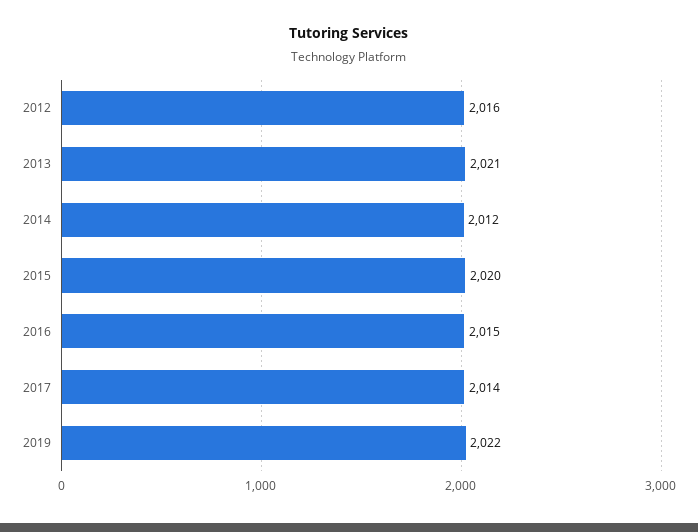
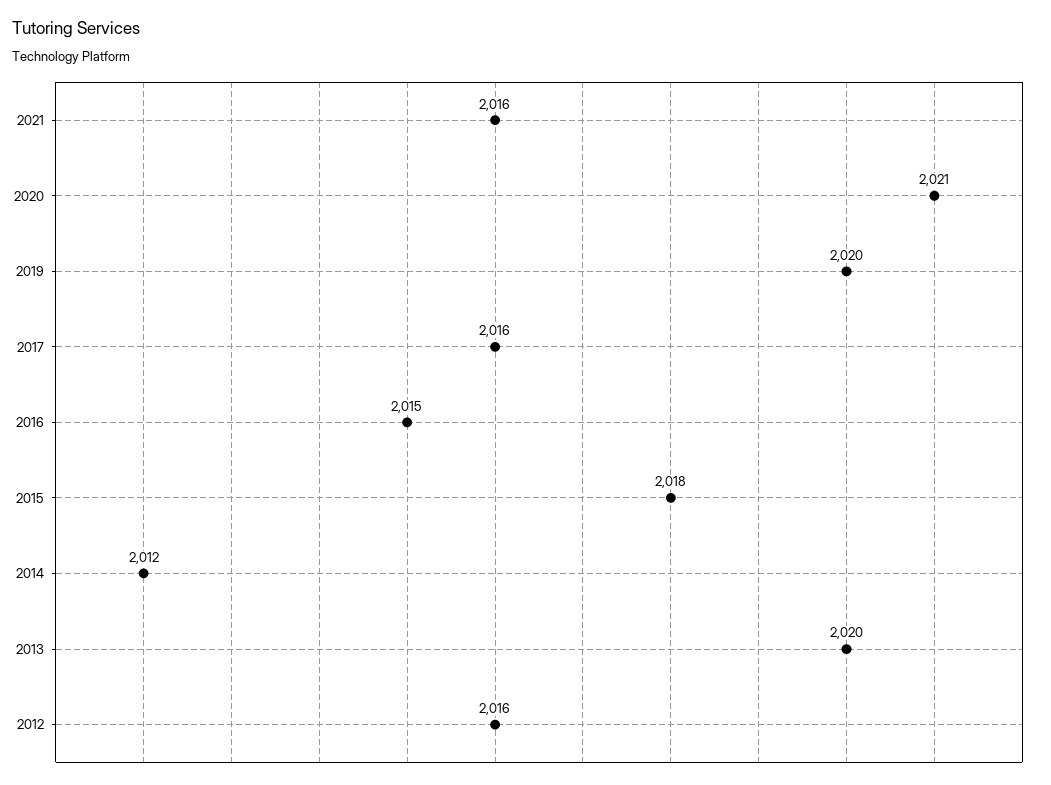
2013: 2021 -> 2020
2015: 2020 -> 2018
2017: 2014 -> 2016
2019: 2022 -> 2020
2021: none -> 2016
2020: none -> 2021

